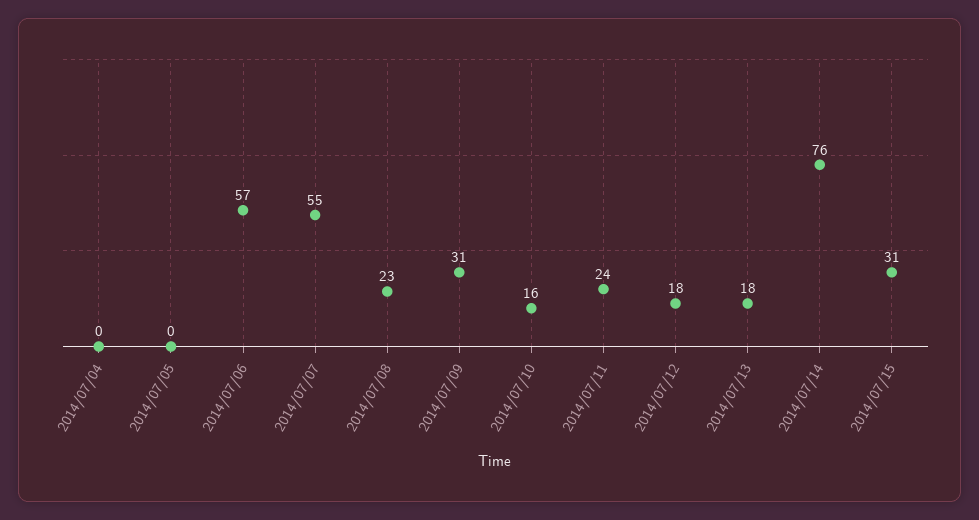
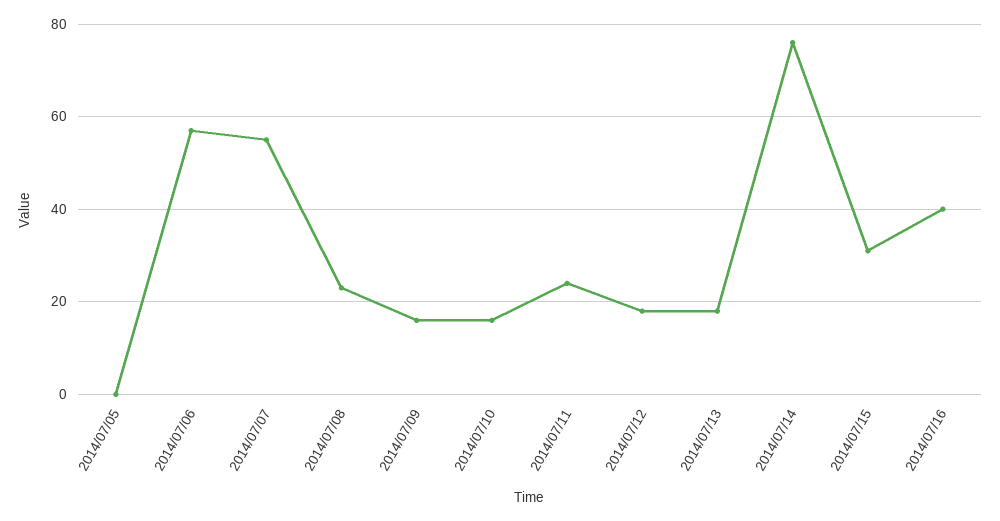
2014/07/04: 0 -> none
2014/07/09: 31 -> 15
2014/07/16: none -> 40

